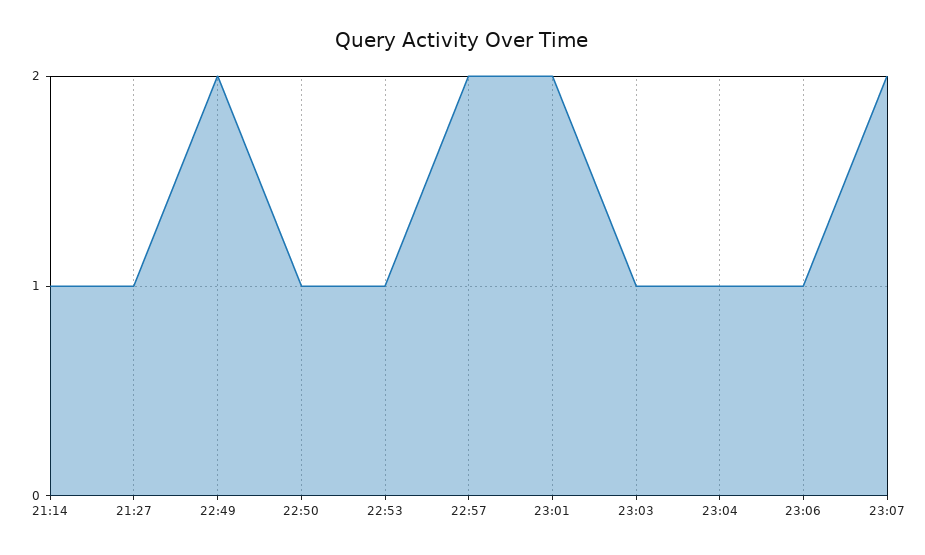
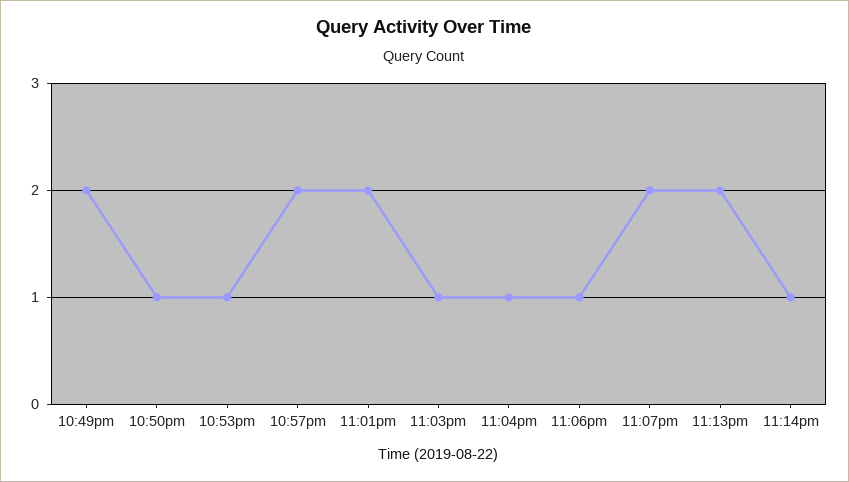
21:14: 1 -> none
21:27: 1 -> none
11:13pm: none -> 2
11:14pm: none -> 1

